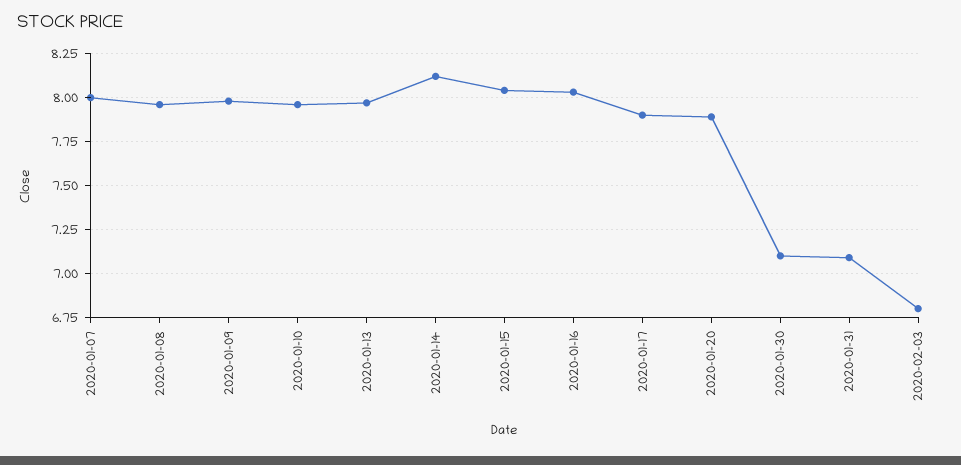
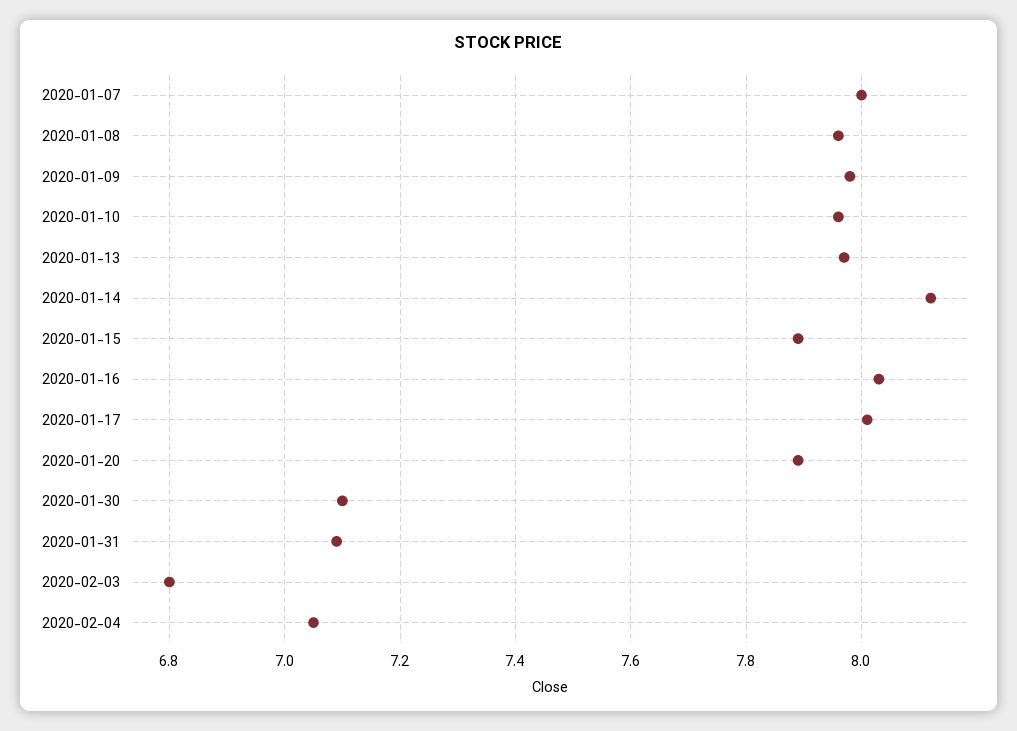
2020-01-15: 8.05 -> 7.9
2020-01-17: 7.9 -> 8
2020-02-04: none -> 7.05

